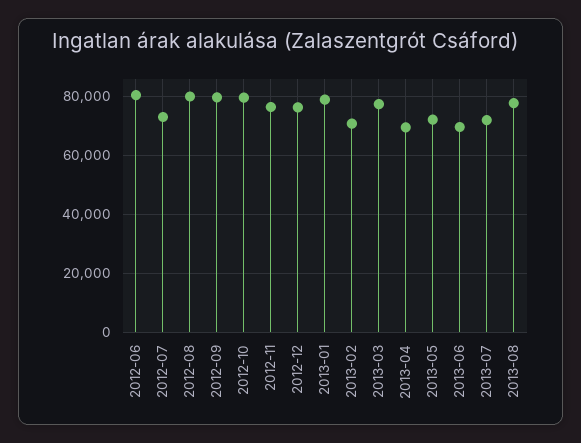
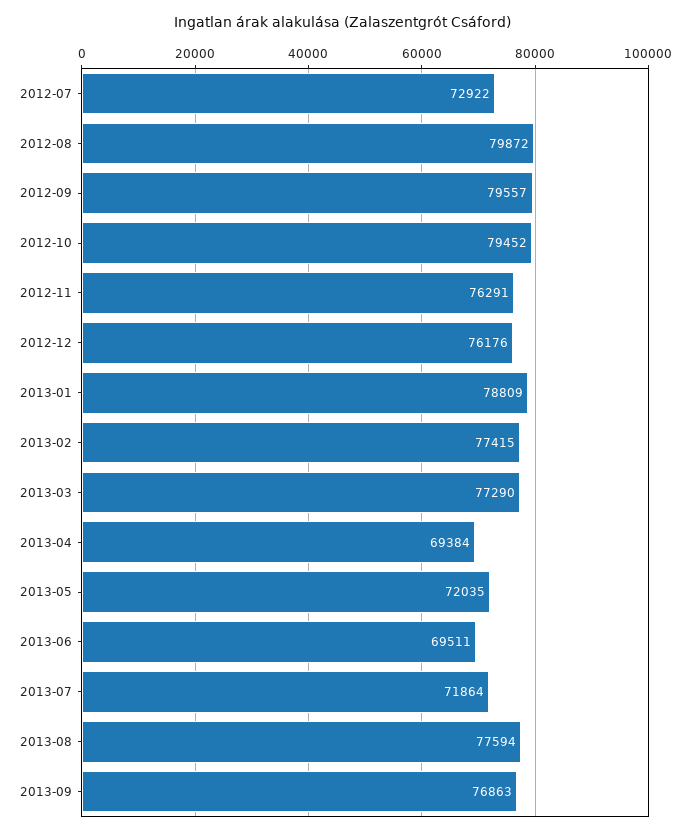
2012-06: 80000 -> none
2013-02: 70000 -> 77415
2013-09: none -> 76863

